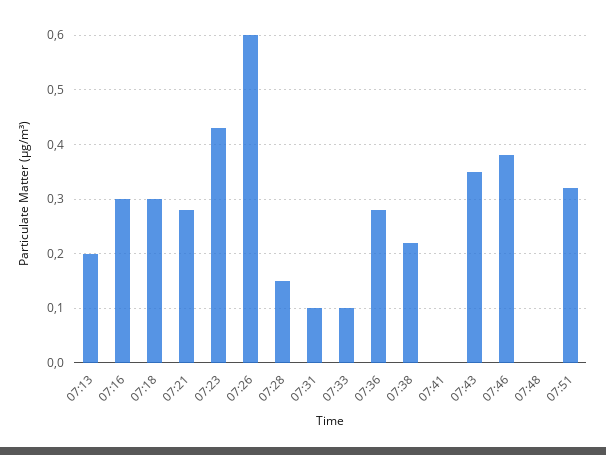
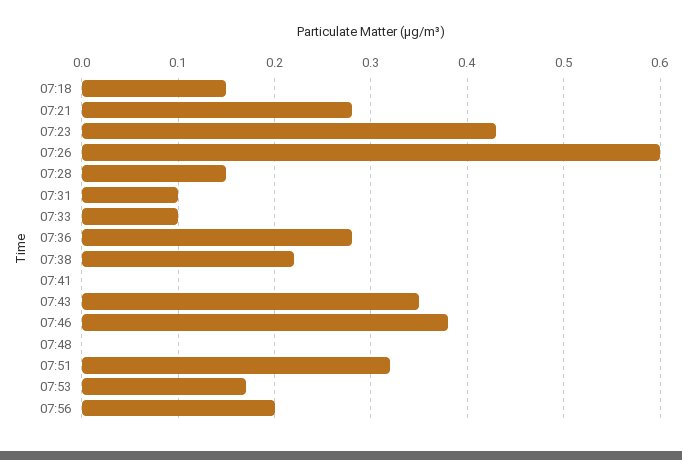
07:13: 0.2 -> none
07:16: 0.3 -> none
07:18: 0.3 -> 0.15
07:53: none -> 0.17
07:56: none -> 0.2

